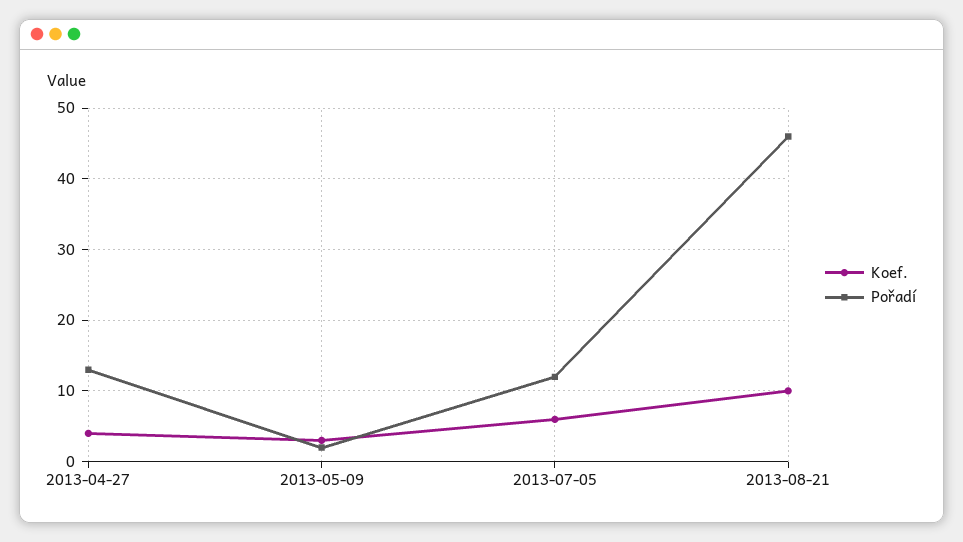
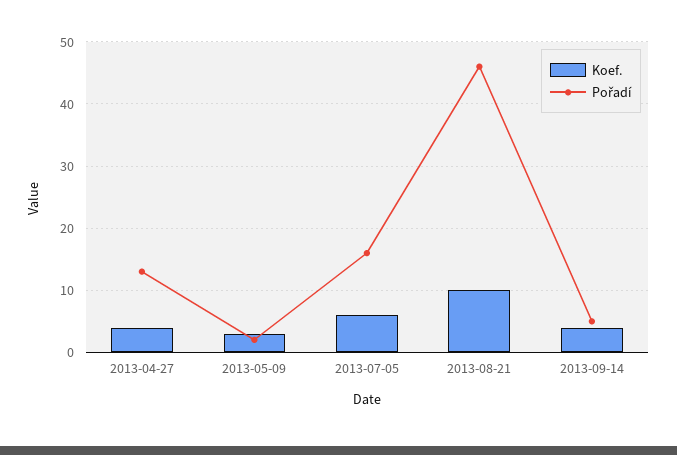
Pořadí, 2013-07-05: 12 -> 16
Koef., 2013-09-14: none -> 4
Pořadí, 2013-09-14: none -> 5

